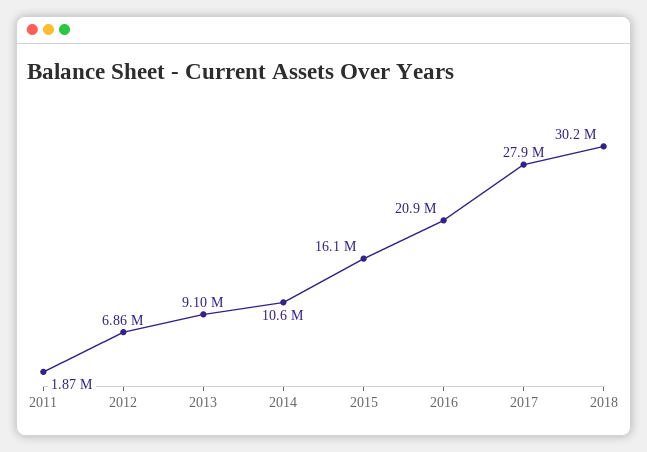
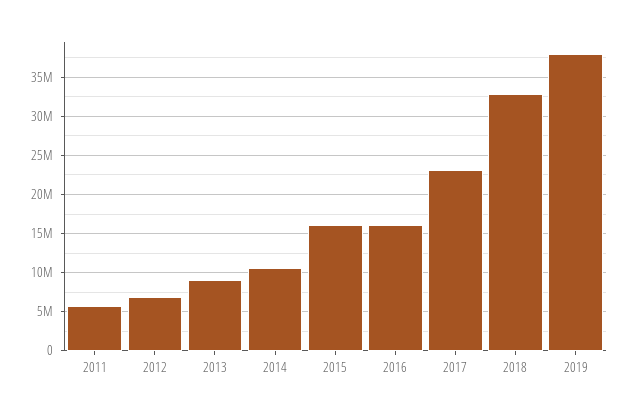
2011: 1870000 -> 6000000
2016: 20900000 -> 16000000
2017: 27900000 -> 23000000
2018: 30200000 -> 33000000
2019: none -> 38000000

